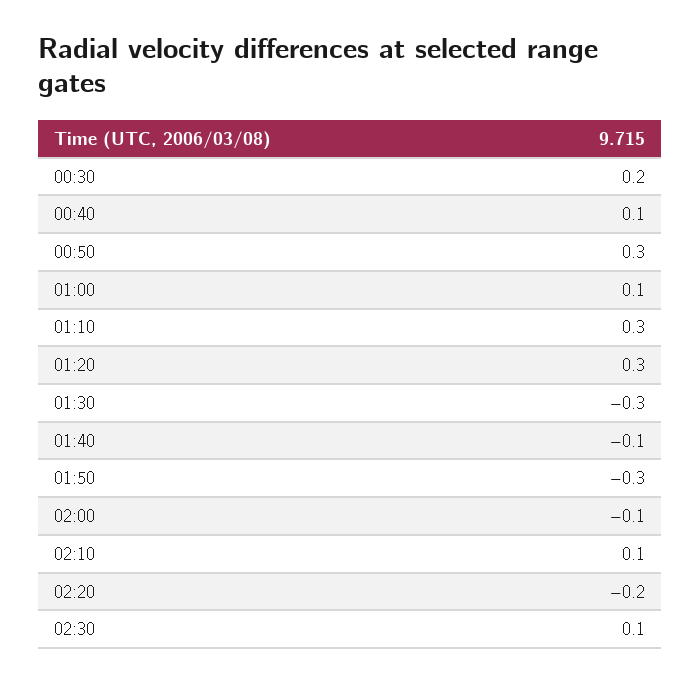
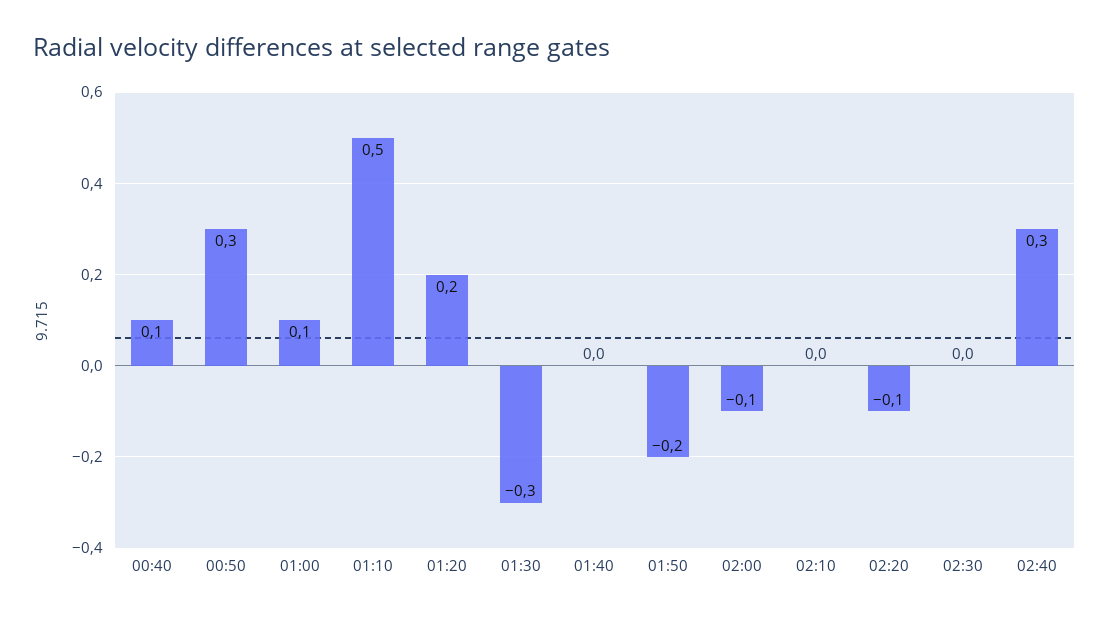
00:30: 0.2 -> none
01:10: 0.3 -> 0.5
01:20: 0.3 -> 0.2
01:40: -0.1 -> 0
01:50: -0.3 -> -0.2
02:10: 0.1 -> 0
02:20: -0.2 -> -0.1
02:30: 0.1 -> 0
02:40: none -> 0.3

